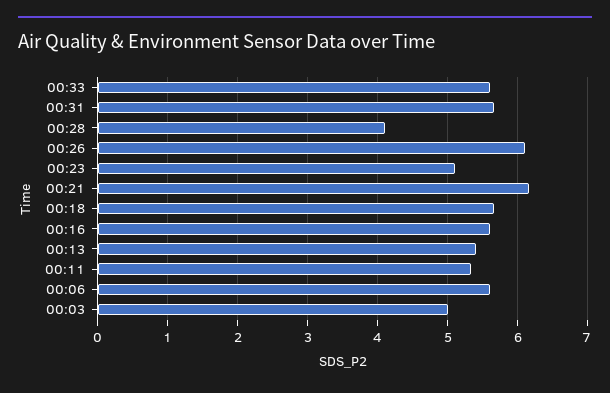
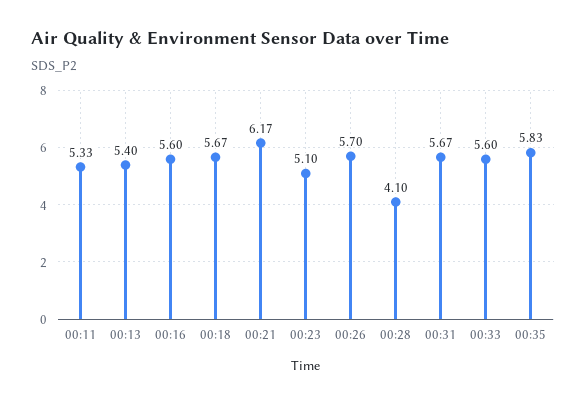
00:26: 6.1 -> 5.7
00:06: 5.6 -> none
00:03: 5 -> none
00:35: none -> 5.83

